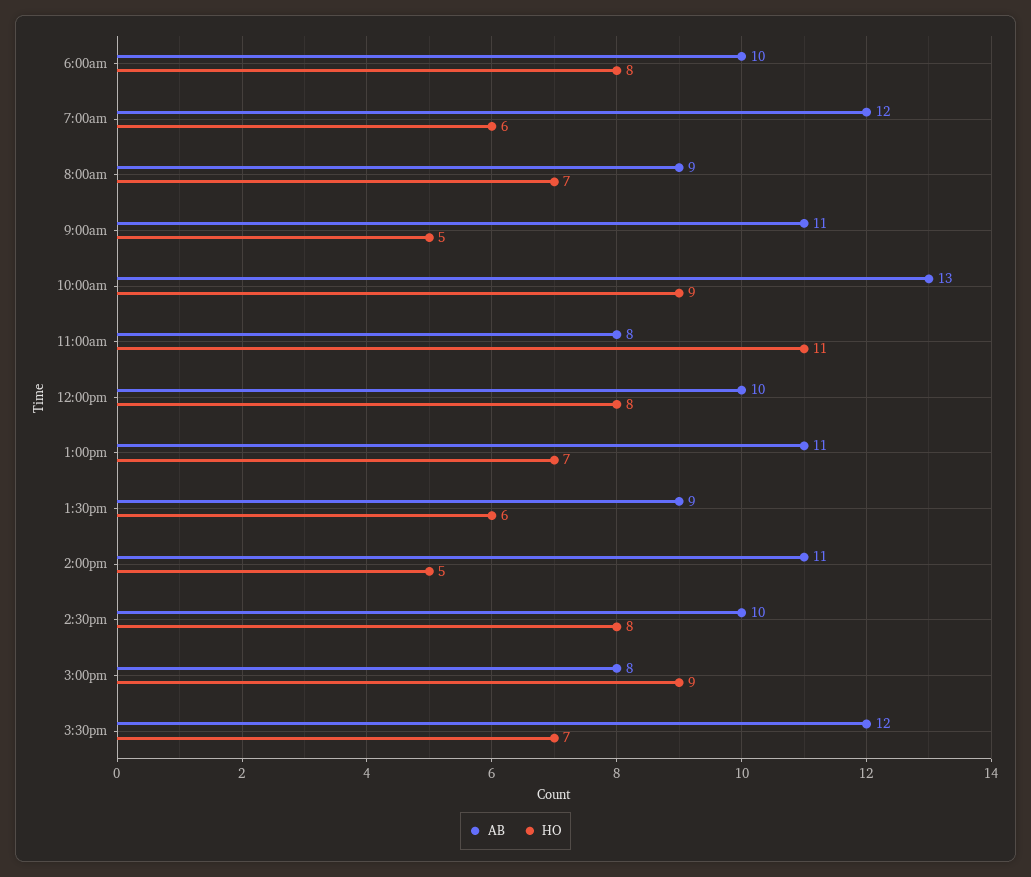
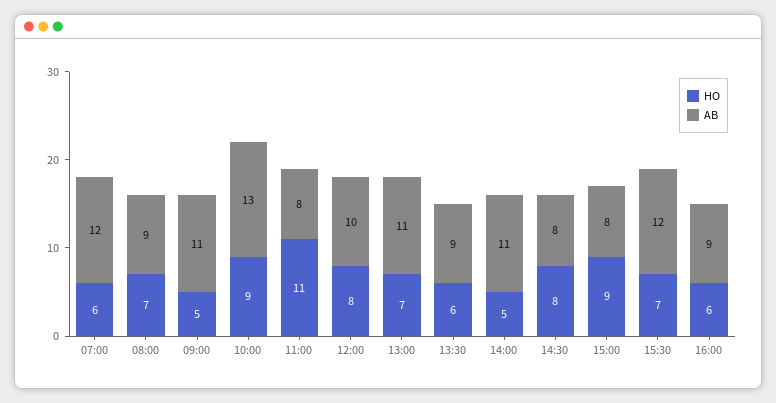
AB, 6:00am: 10 -> none
HO, 6:00am: 8 -> none
AB, 2:30pm: 10 -> 8
HO, 16:00: none -> 6
AB, 16:00: none -> 9

